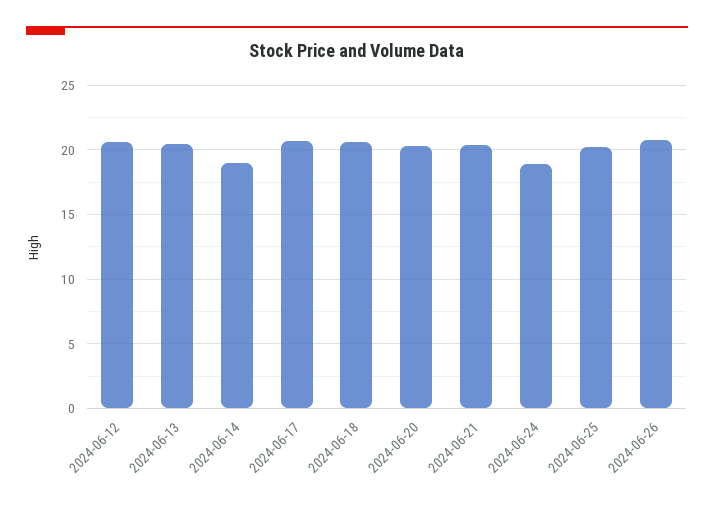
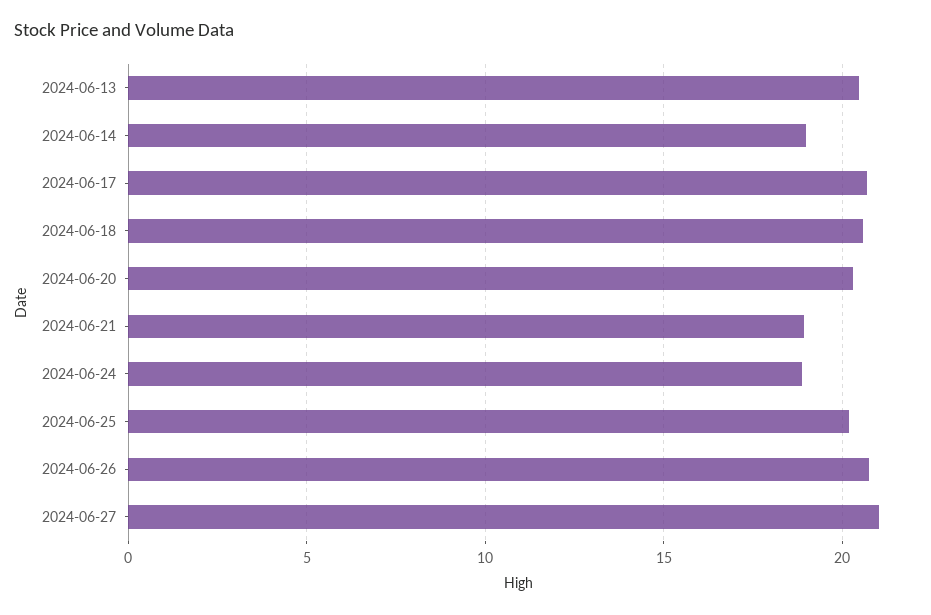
2024-06-12: 20.5 -> none
2024-06-21: 20.5 -> 19
2024-06-27: none -> 21

